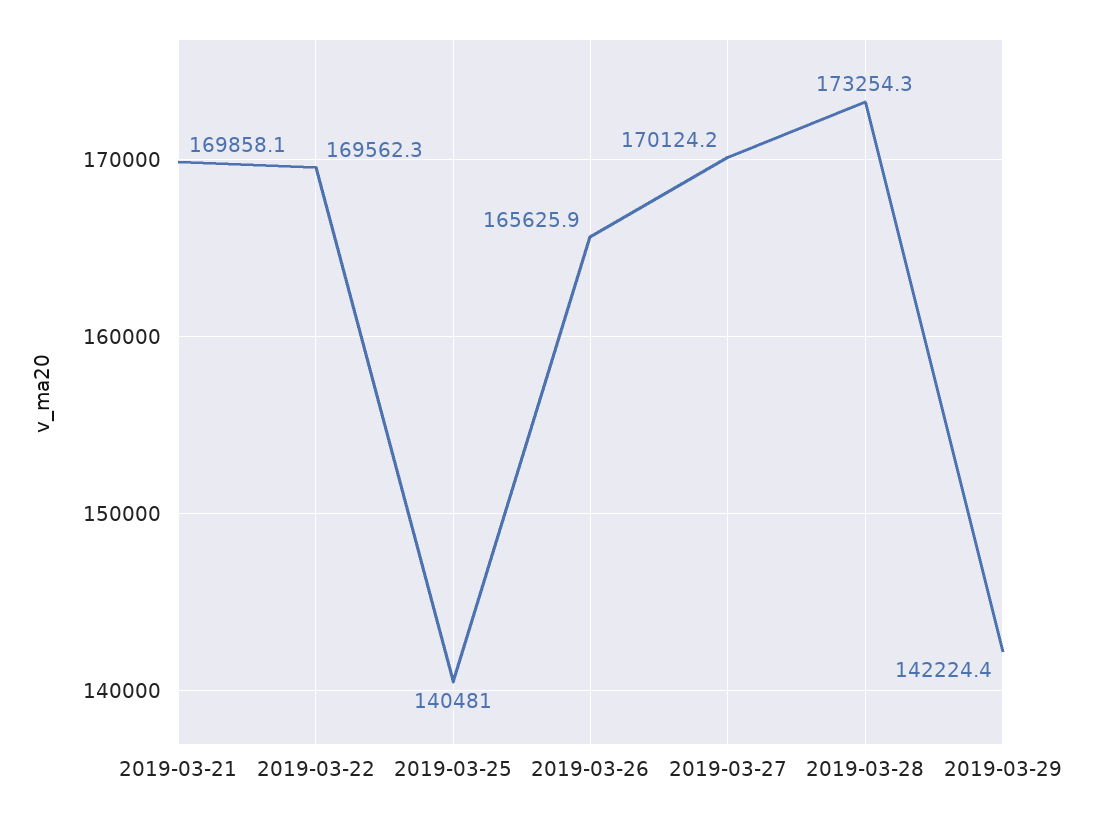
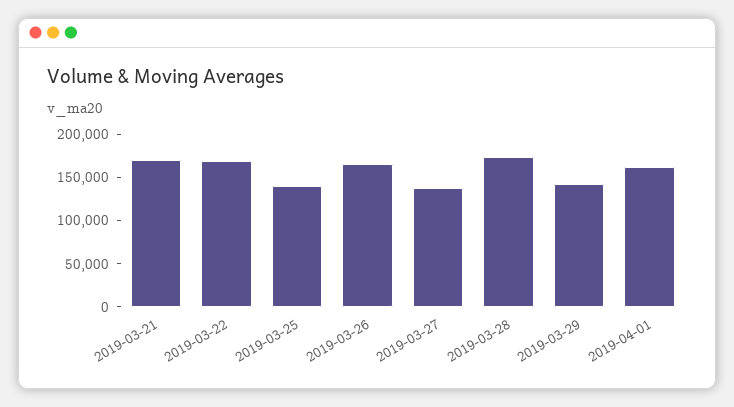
2019-03-27: 170124.2 -> 140000
2019-04-01: none -> 160000

